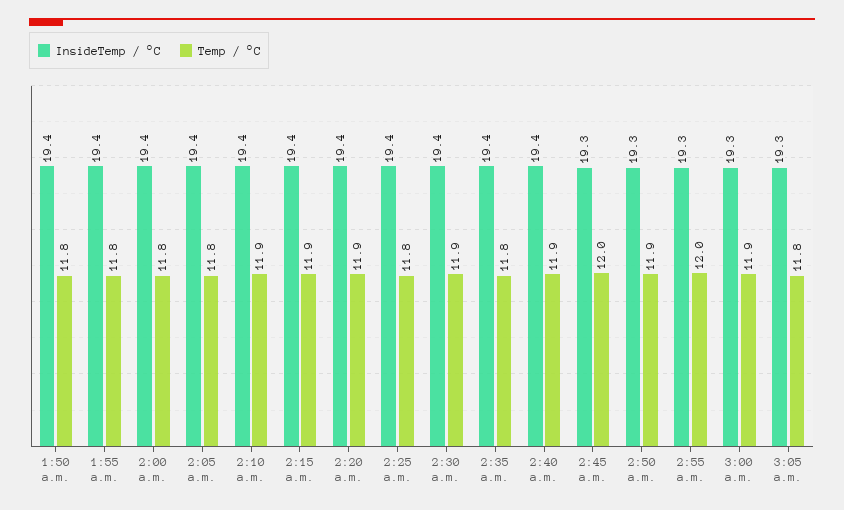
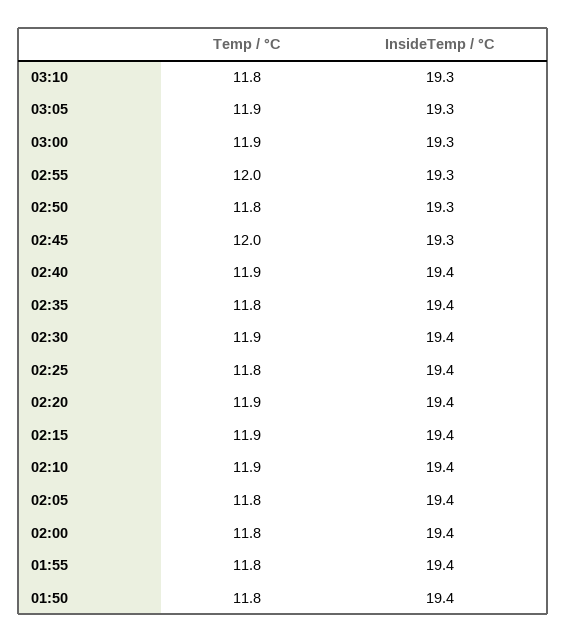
Temp / °C, 2:50 a.m.: 11.9 -> 11.8
Temp / °C, 3:05 a.m.: 11.8 -> 11.9
Temp / °C, 03:10: none -> 11.8
InsideTemp / °C, 03:10: none -> 19.3

